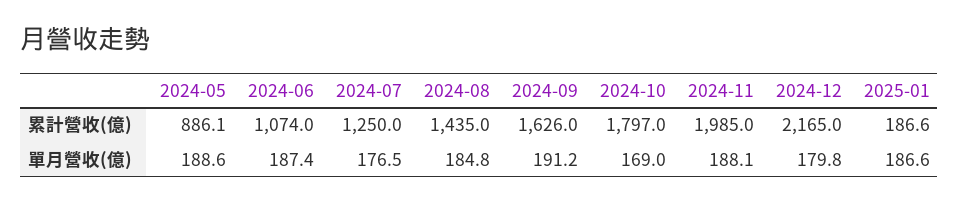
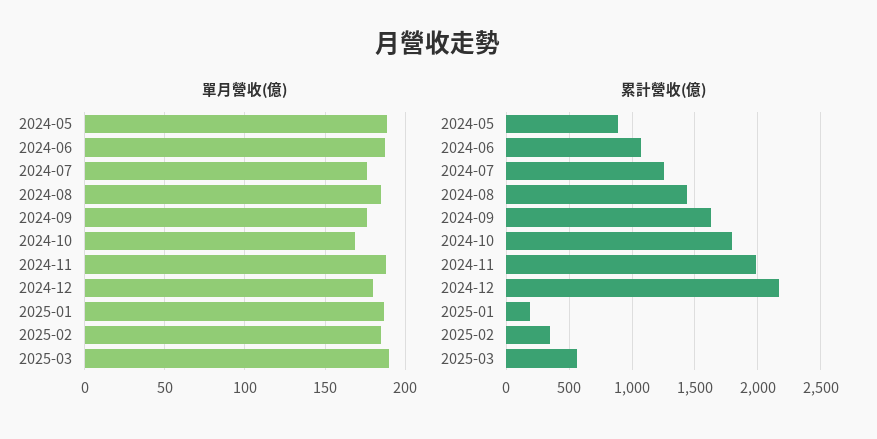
單月營收(億), 2024-09: 191.2 -> 175
單月營收(億), 2025-02: none -> 185
單月營收(億), 2025-03: none -> 190
累計營收(億), 2025-02: none -> 350
累計營收(億), 2025-03: none -> 550

